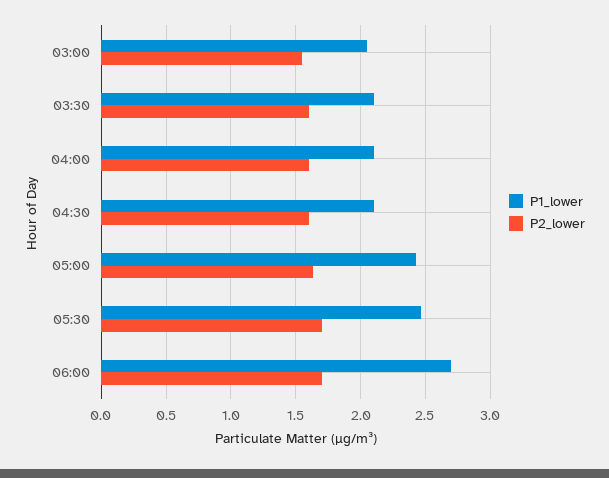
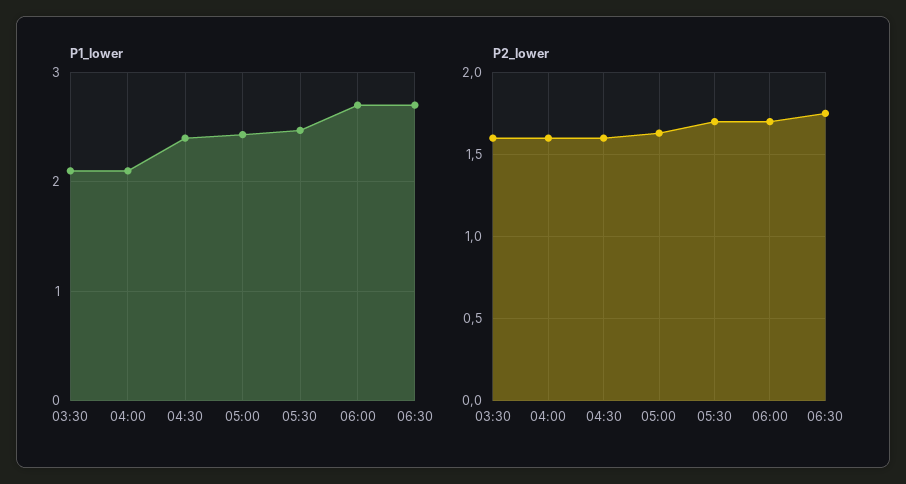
P1_lower, 03:00: 2.05 -> none
P2_lower, 03:00: 1.55 -> none
P1_lower, 04:30: 2.1 -> 2.4
P1_lower, 06:30: none -> 2.7
P2_lower, 06:30: none -> 1.75

